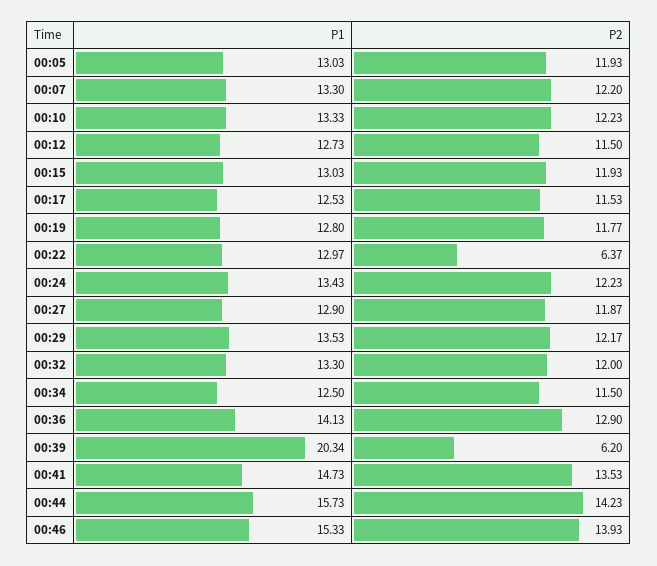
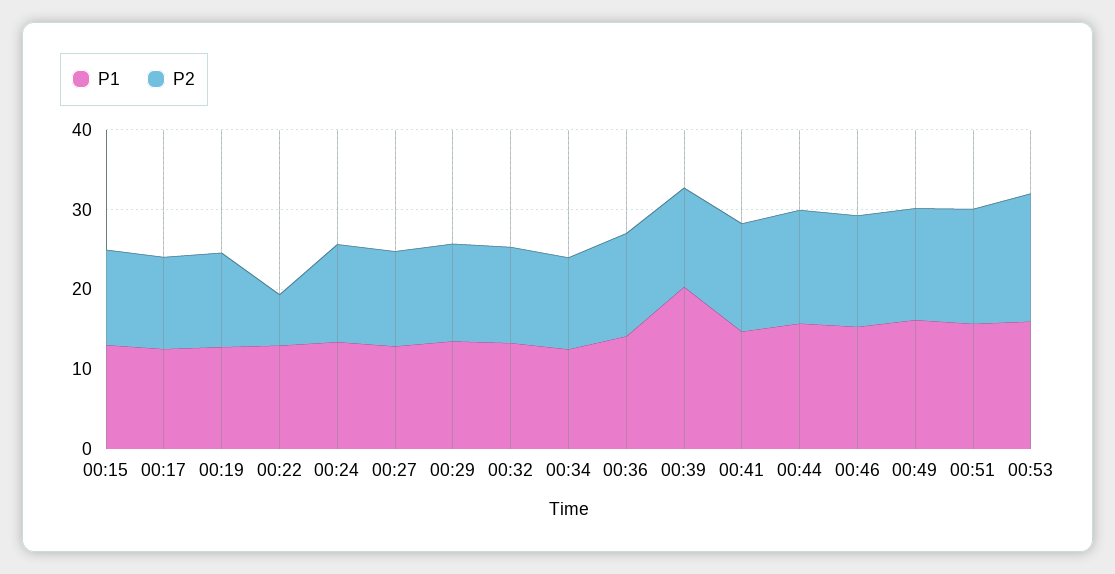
P1, 00:05: 13.03 -> none
P2, 00:05: 11.93 -> none
P1, 00:07: 13.3 -> none
P2, 00:07: 12.2 -> none
P1, 00:10: 13.33 -> none
P2, 00:10: 12.23 -> none
P1, 00:12: 12.73 -> none
P2, 00:12: 11.5 -> none
P2, 00:39: 6.2 -> 12
P1, 00:49: none -> 16
P2, 00:49: none -> 14
P1, 00:51: none -> 16
P2, 00:51: none -> 14
P1, 00:53: none -> 16
P2, 00:53: none -> 16

